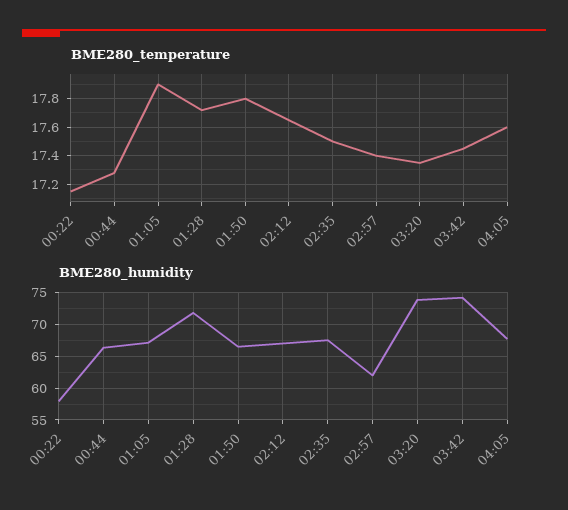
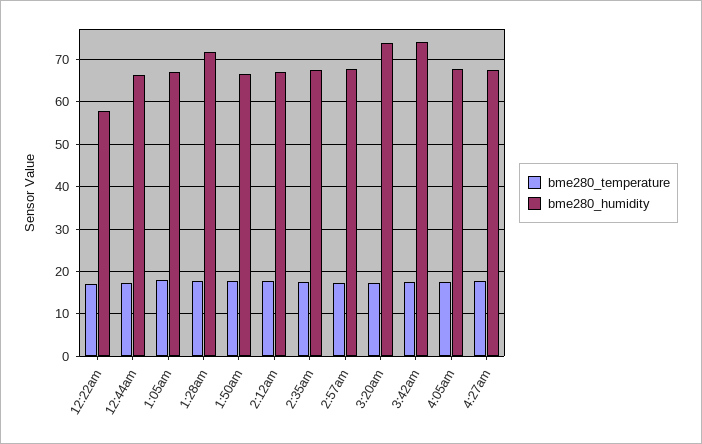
BME280_humidity, 02:57: 62 -> 68
BME280_temperature, 4:27am: none -> 18
BME280_humidity, 4:27am: none -> 68

